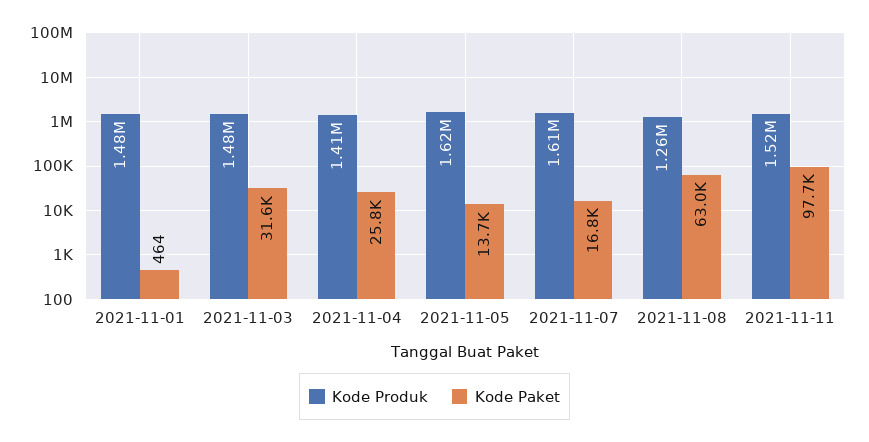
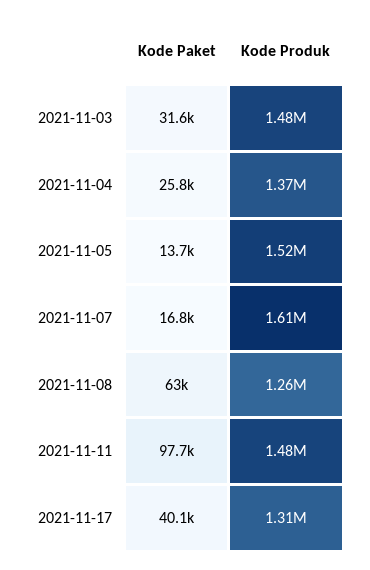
Kode Produk, 2021-11-01: 1480000 -> none
Kode Paket, 2021-11-01: 464 -> none
Kode Produk, 2021-11-04: 1410000 -> 1370000
Kode Produk, 2021-11-05: 1620000 -> 1520000
Kode Produk, 2021-11-11: 1520000 -> 1480000
Kode Paket, 2021-11-17: none -> 40100
Kode Produk, 2021-11-17: none -> 1310000

